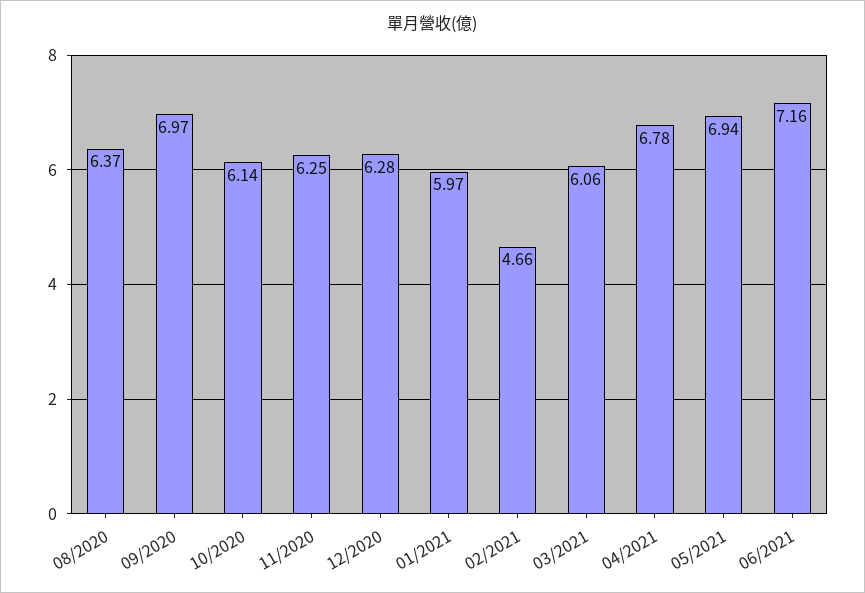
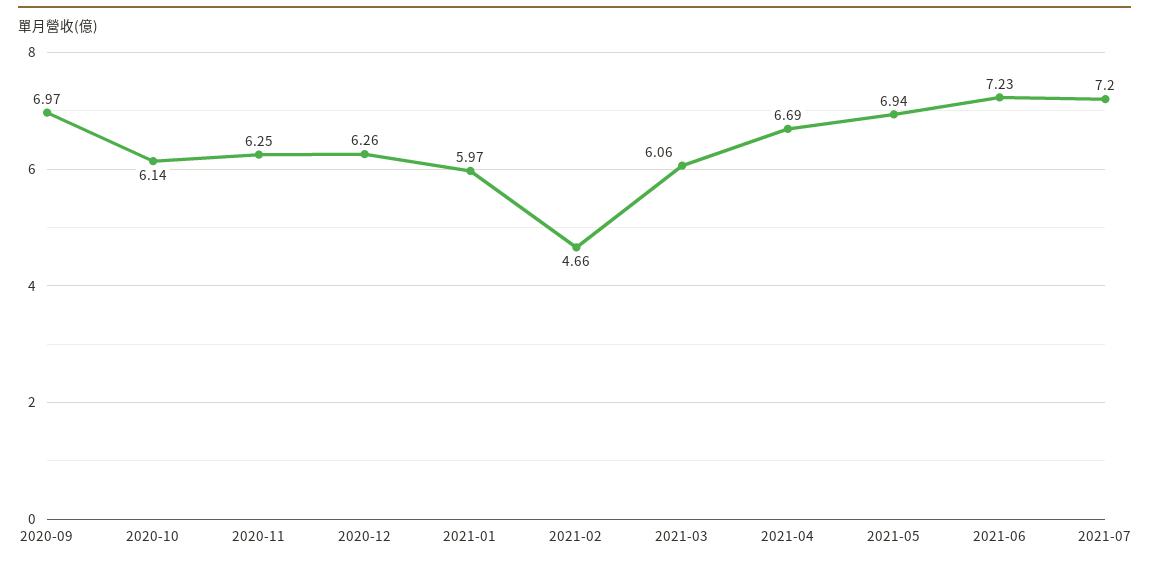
08/2020: 6.37 -> none
12/2020: 6.28 -> 6.26
04/2021: 6.78 -> 6.69
06/2021: 7.16 -> 7.23
2021-07: none -> 7.2

